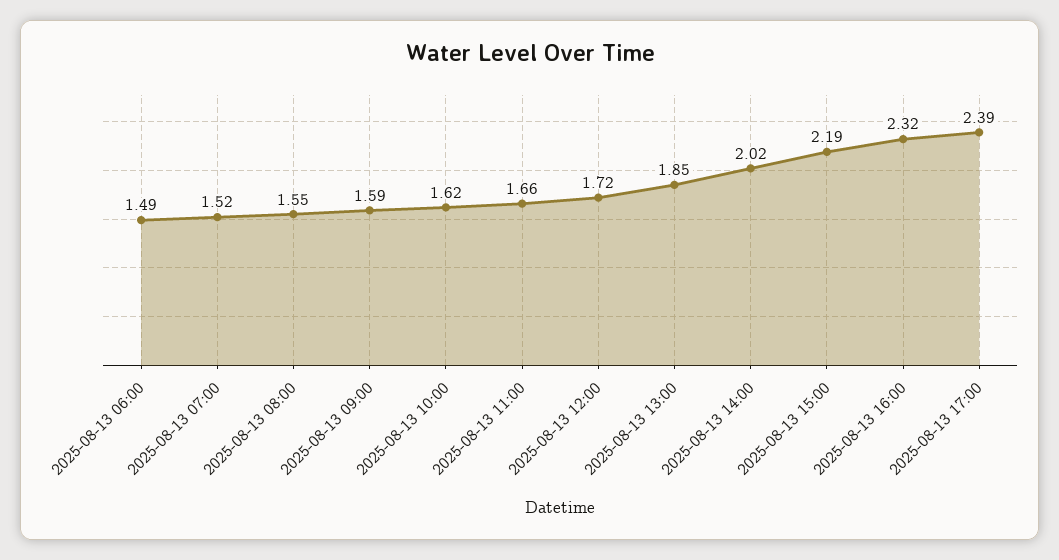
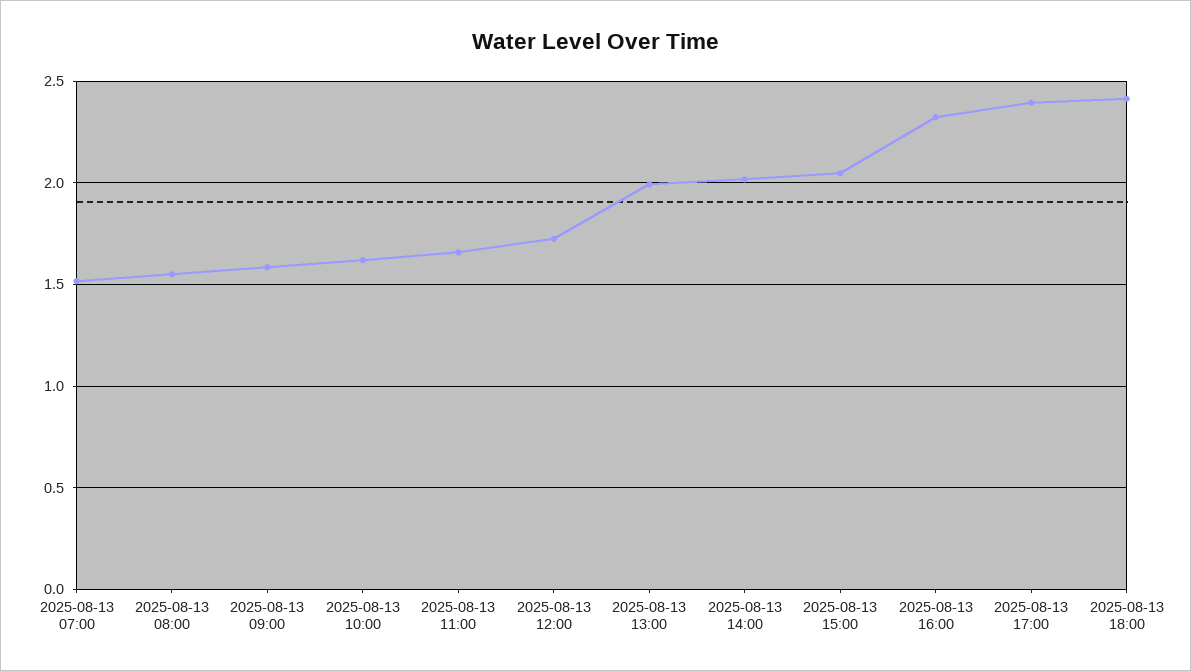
2025-08-13 06:00: 1.49 -> none
2025-08-13 13:00: 1.85 -> 2
2025-08-13 15:00: 2.19 -> 2.05
2025-08-13 18:00: none -> 2.4

